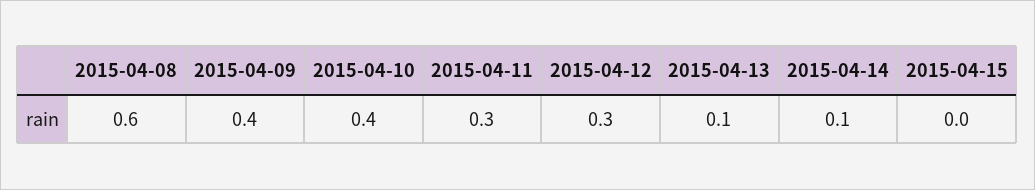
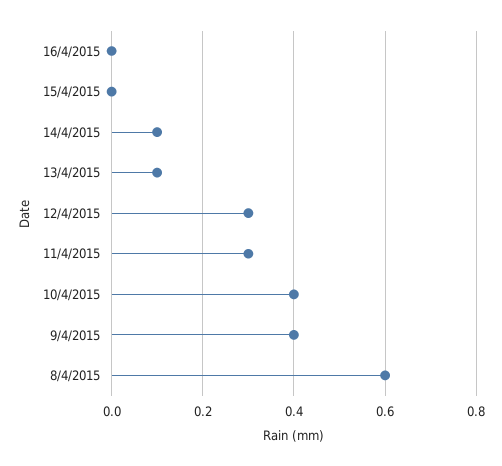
16/4/2015: none -> 0

